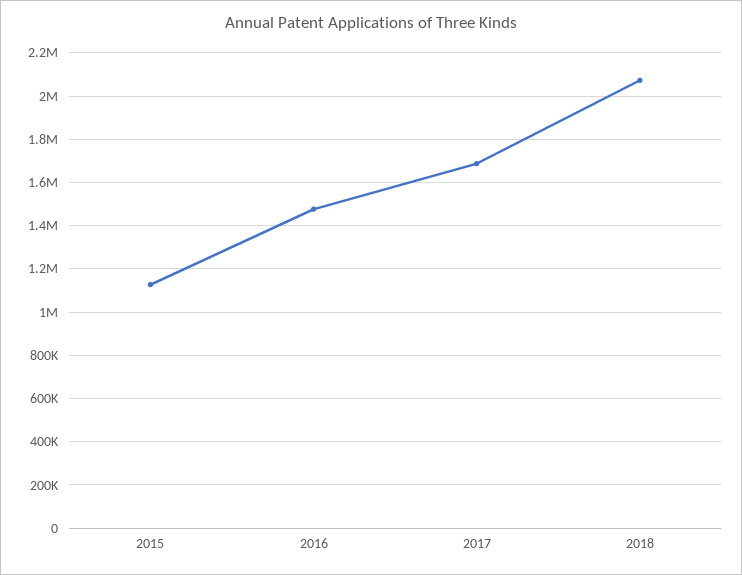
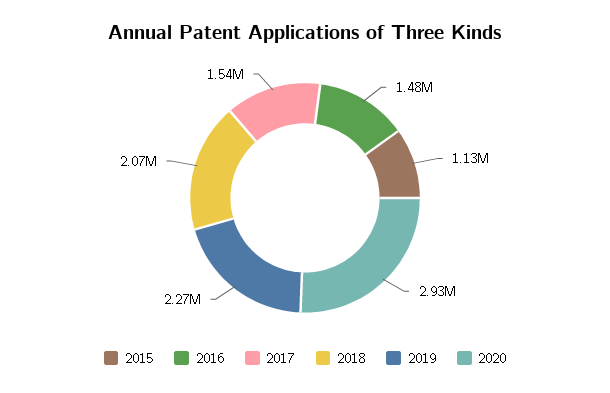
2017: 1700000 -> 1540000
2019: none -> 2270000
2020: none -> 2930000

